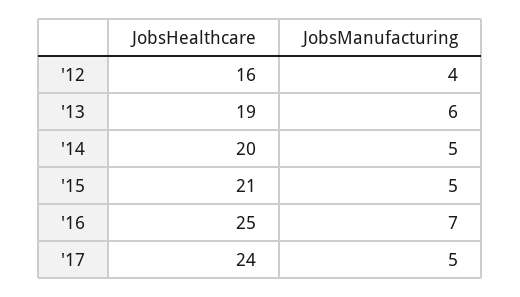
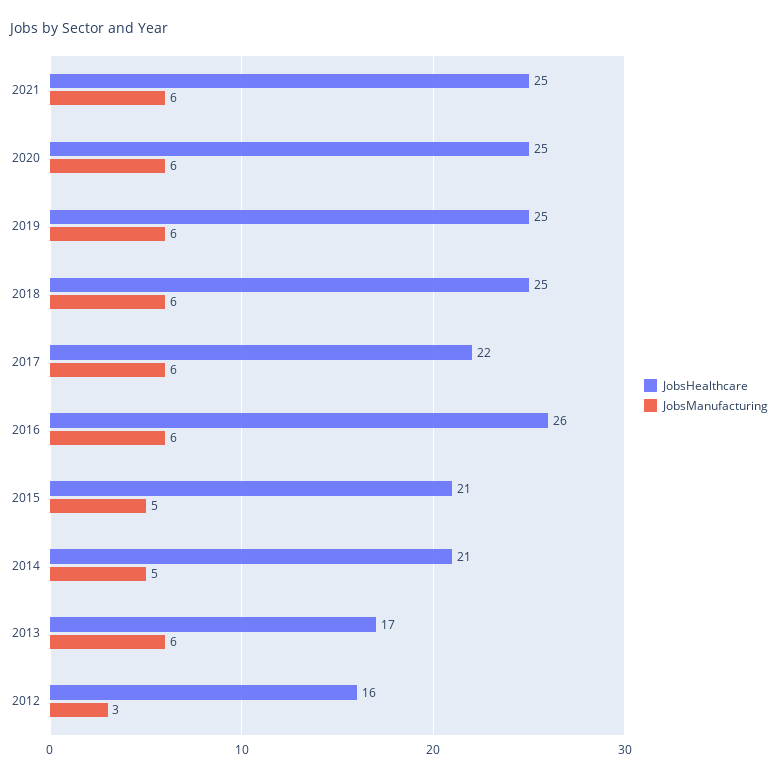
JobsManufacturing, '12: 4 -> 3
JobsHealthcare, '13: 19 -> 17
JobsHealthcare, '14: 20 -> 21
JobsHealthcare, '16: 25 -> 26
JobsManufacturing, '16: 7 -> 6
JobsHealthcare, '17: 24 -> 22
JobsManufacturing, '17: 5 -> 6
JobsHealthcare, 2021: none -> 25
JobsManufacturing, 2021: none -> 6
JobsHealthcare, 2020: none -> 25
JobsManufacturing, 2020: none -> 6
JobsHealthcare, 2019: none -> 25
JobsManufacturing, 2019: none -> 6
JobsHealthcare, 2018: none -> 25
JobsManufacturing, 2018: none -> 6

